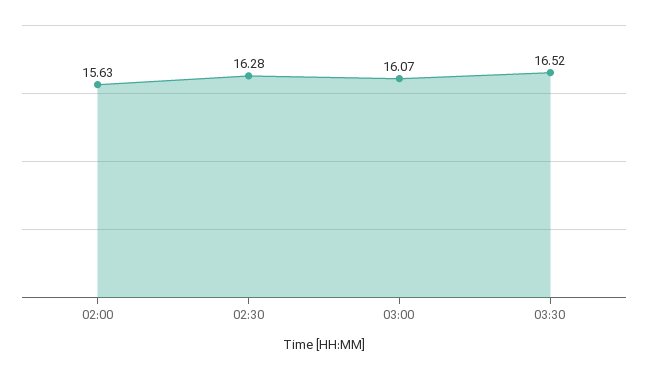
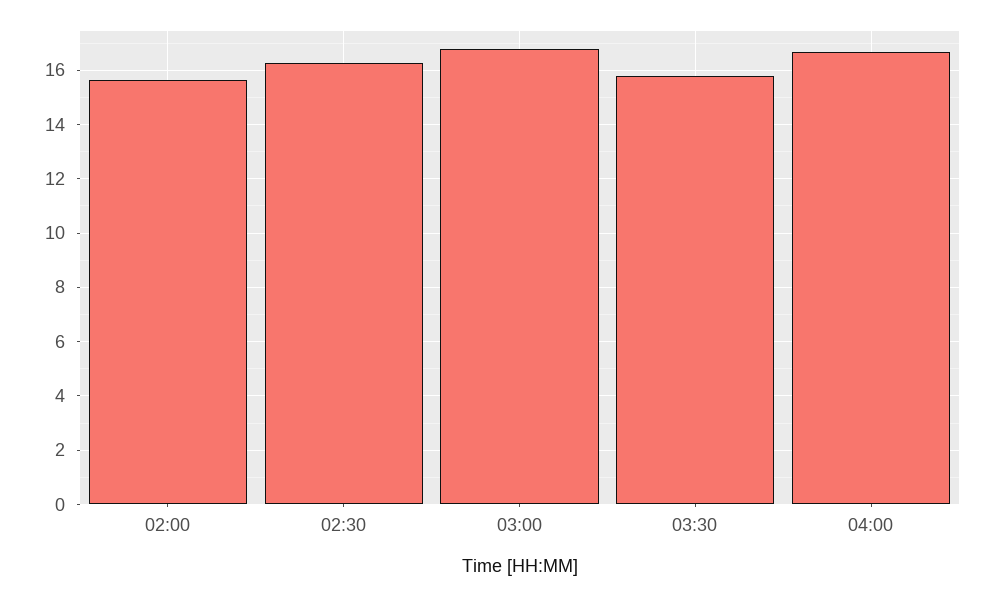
03:00: 16.07 -> 16.75
03:30: 16.52 -> 15.75
04:00: none -> 16.75

